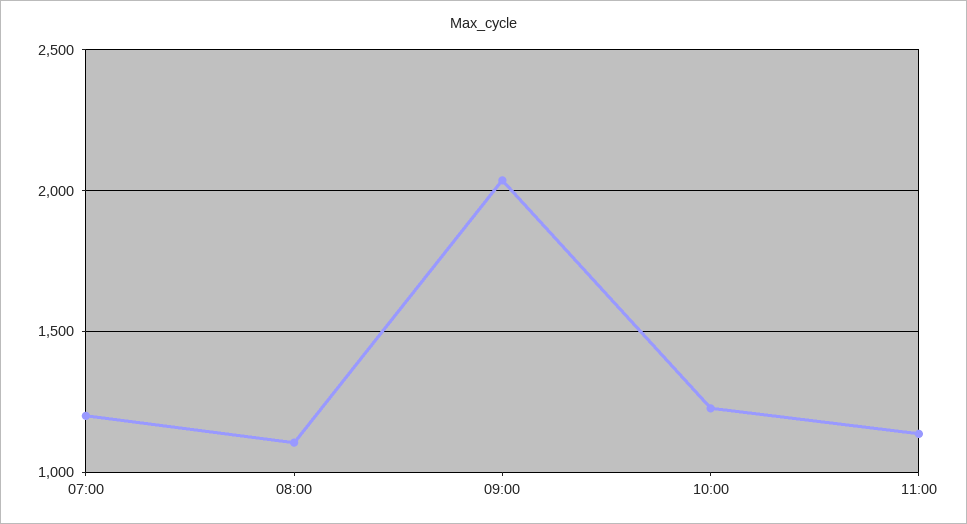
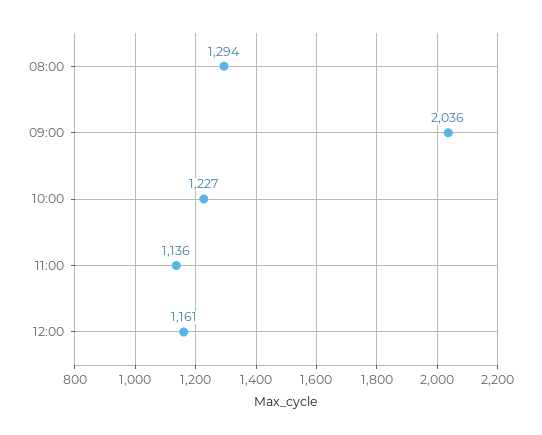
07:00: 1200 -> none
08:00: 1100 -> 1294
12:00: none -> 1161

